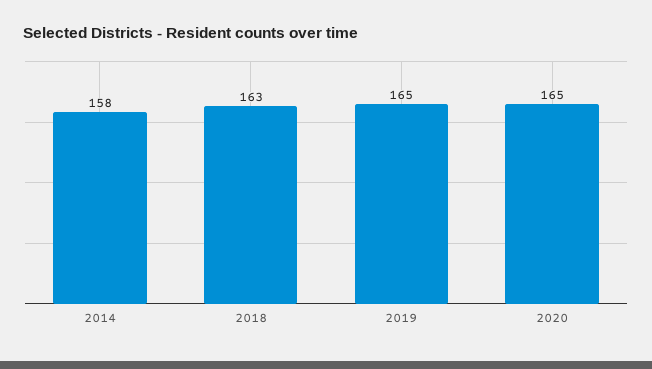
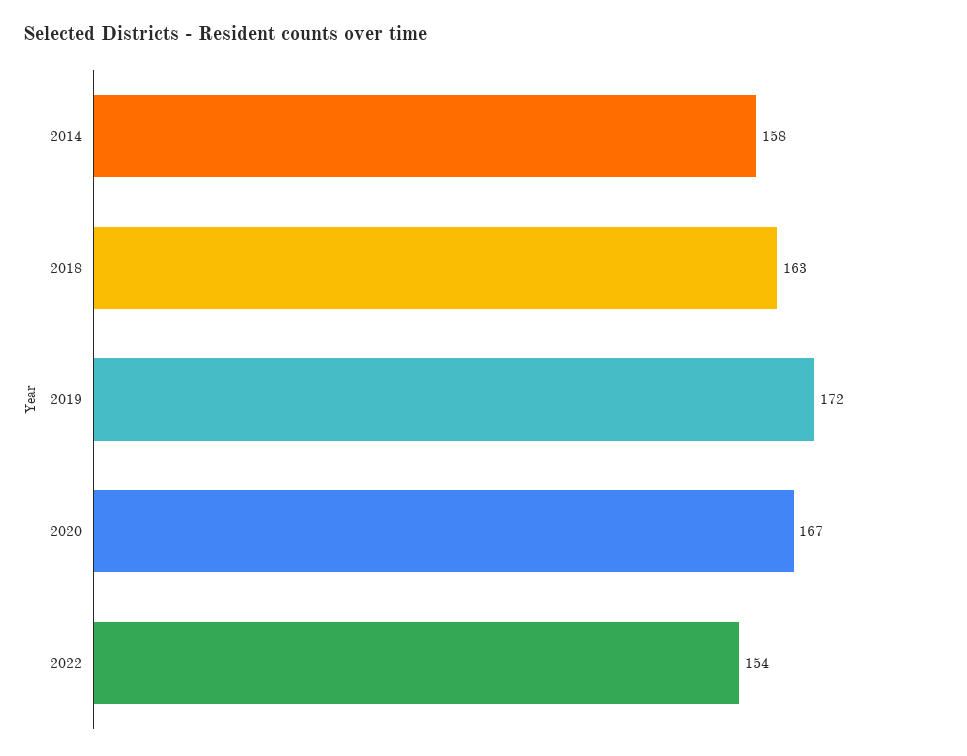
2019: 165 -> 172
2020: 165 -> 167
2022: none -> 154

